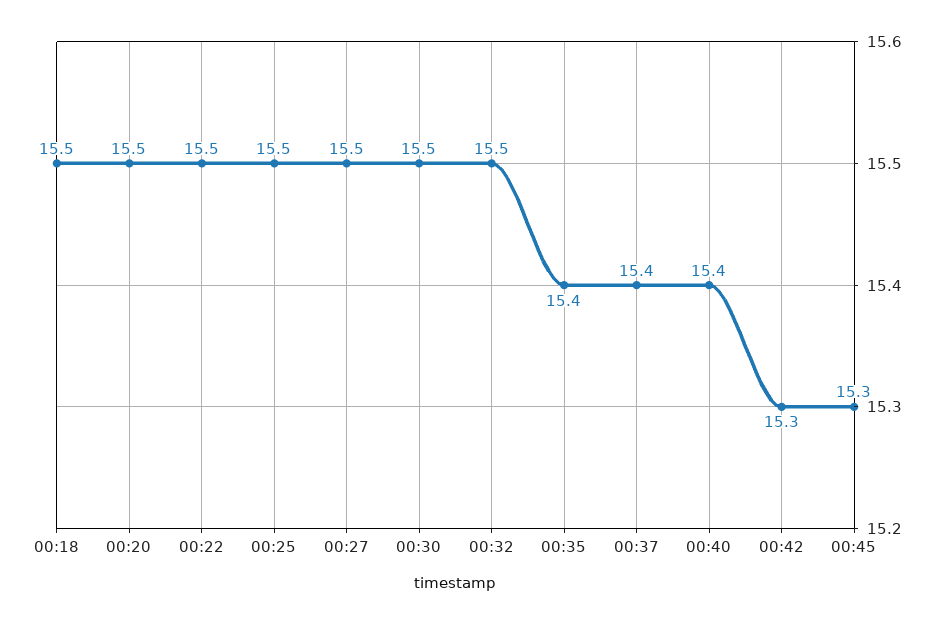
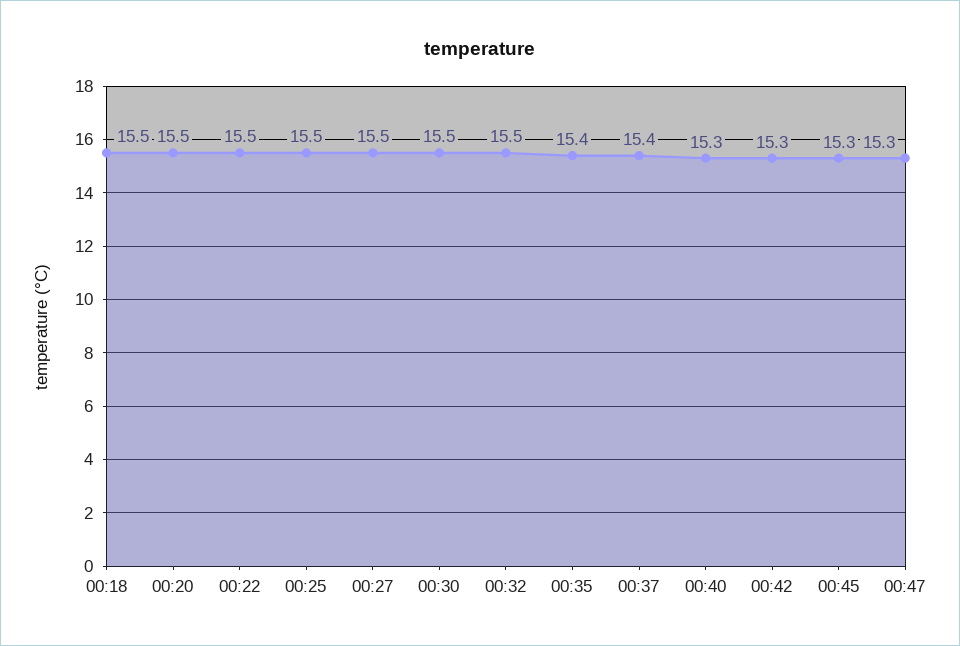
00:40: 15.4 -> 15.3
00:47: none -> 15.3

